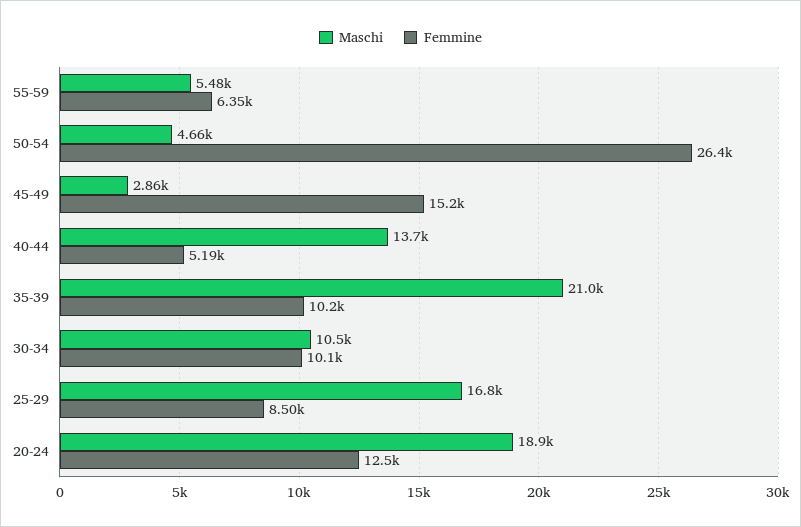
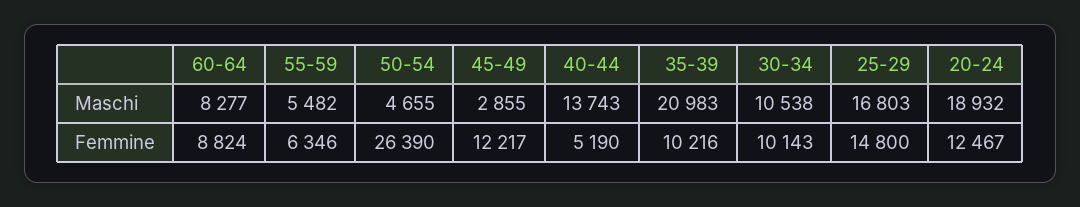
Femmine, 45-49: 15200 -> 12217
Femmine, 25-29: 8500 -> 14800
Maschi, 60-64: none -> 8277
Femmine, 60-64: none -> 8824

